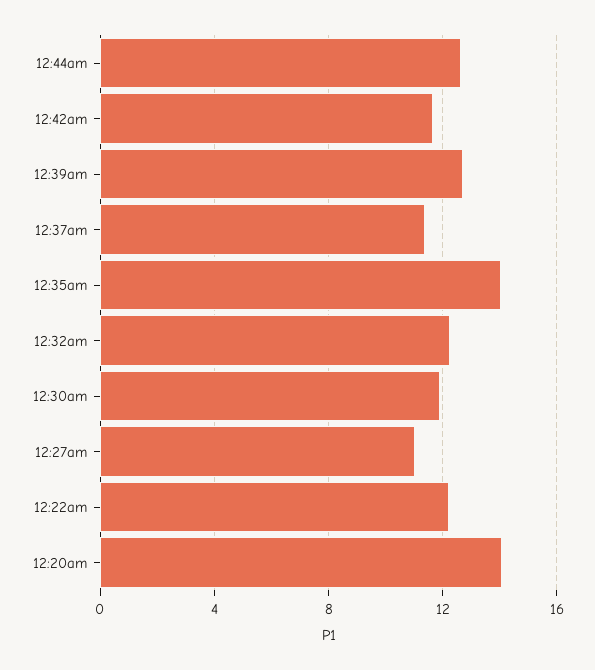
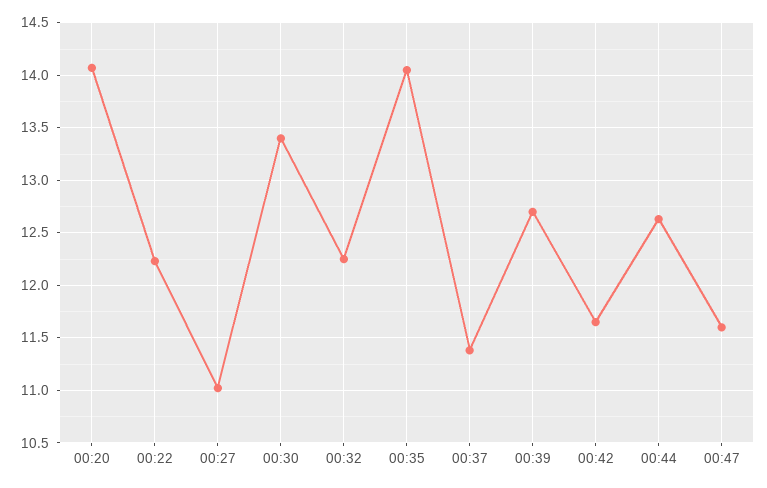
12:30am: 12 -> 13.4
00:47: none -> 11.6

